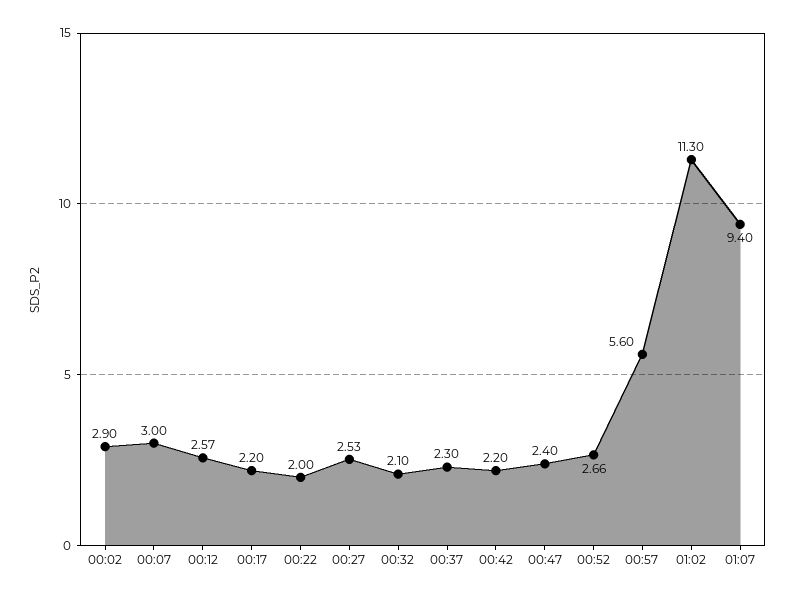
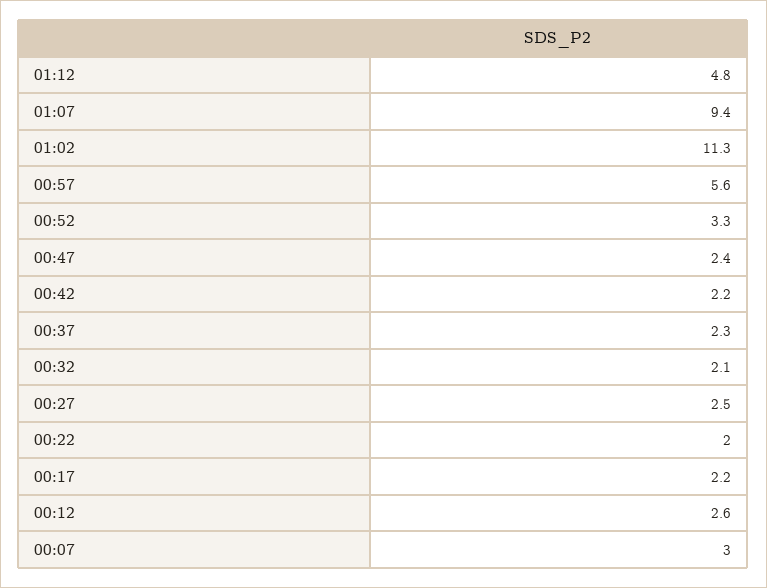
00:02: 2.9 -> none
00:52: 2.66 -> 3.3
01:12: none -> 4.8

